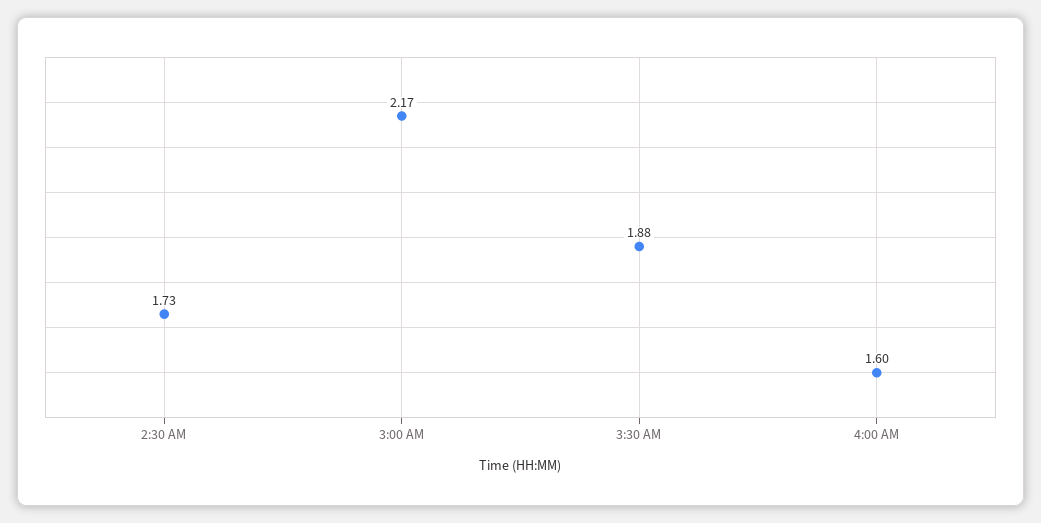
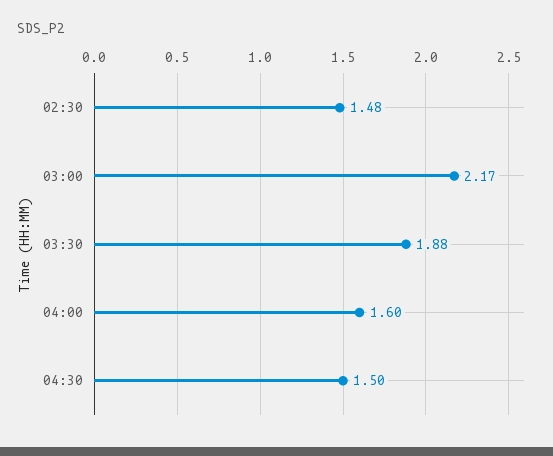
2:30 AM: 1.73 -> 1.48
04:30: none -> 1.5

